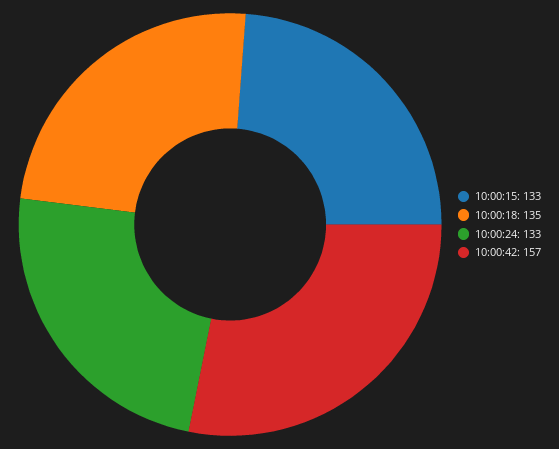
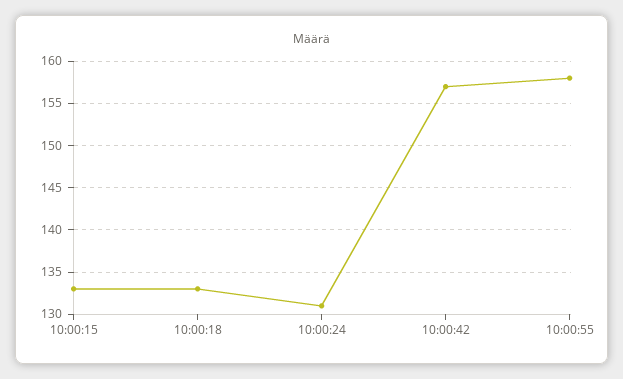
10:00:18: 135 -> 133
10:00:24: 133 -> 131
10:00:55: none -> 158

